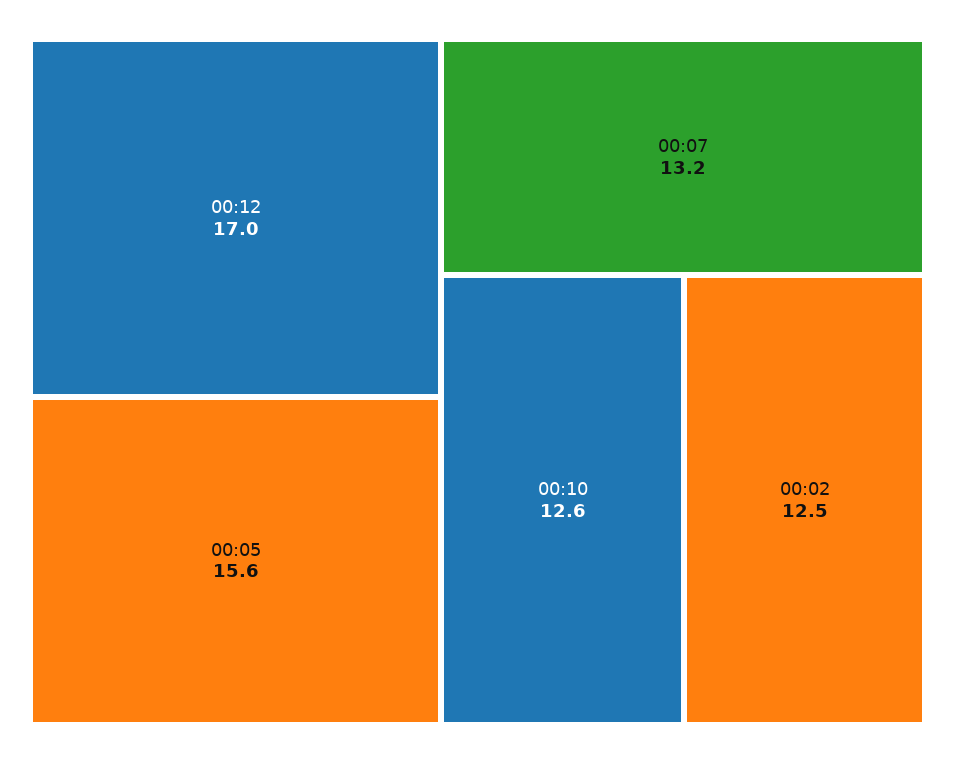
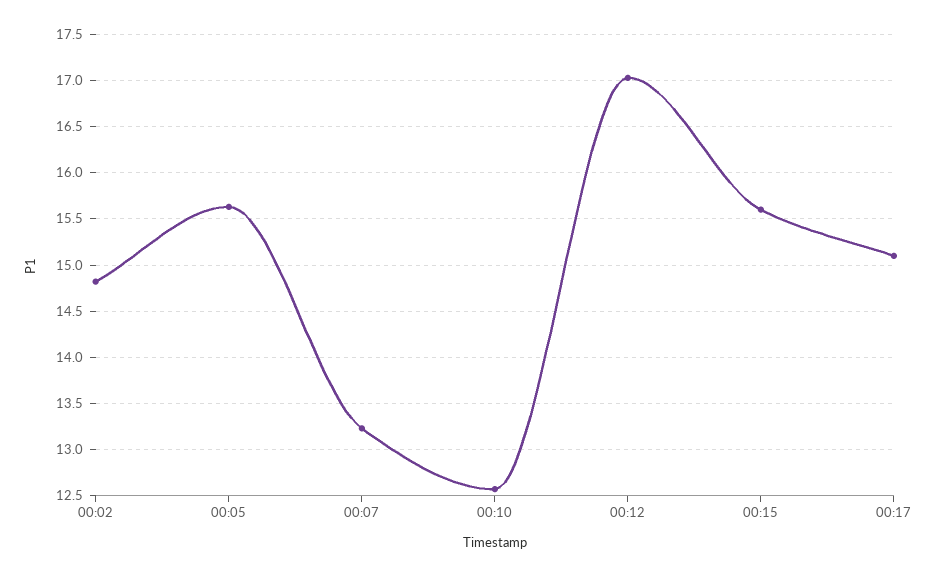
00:02: 12.5 -> 14.8
00:15: none -> 15.6
00:17: none -> 15.1

